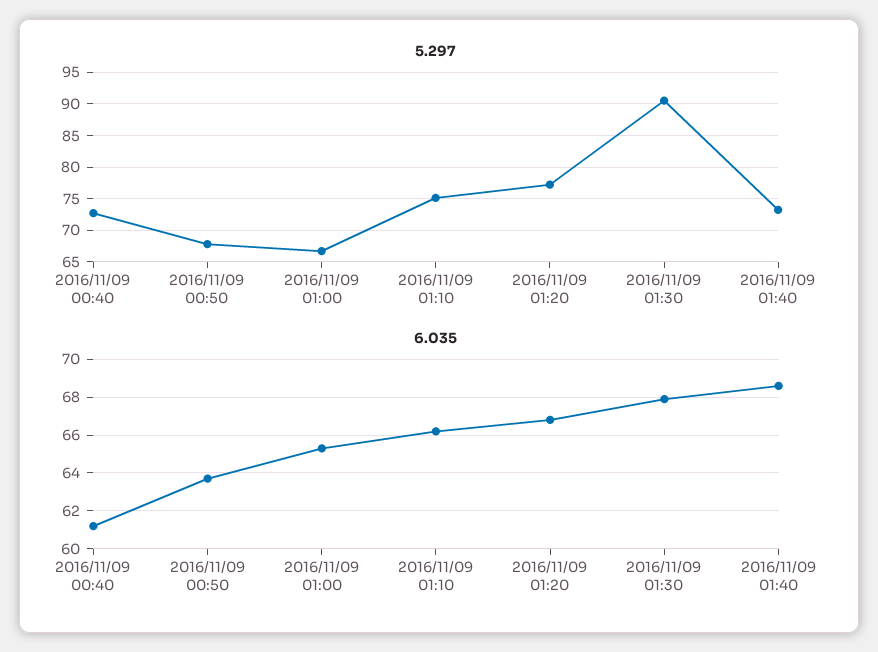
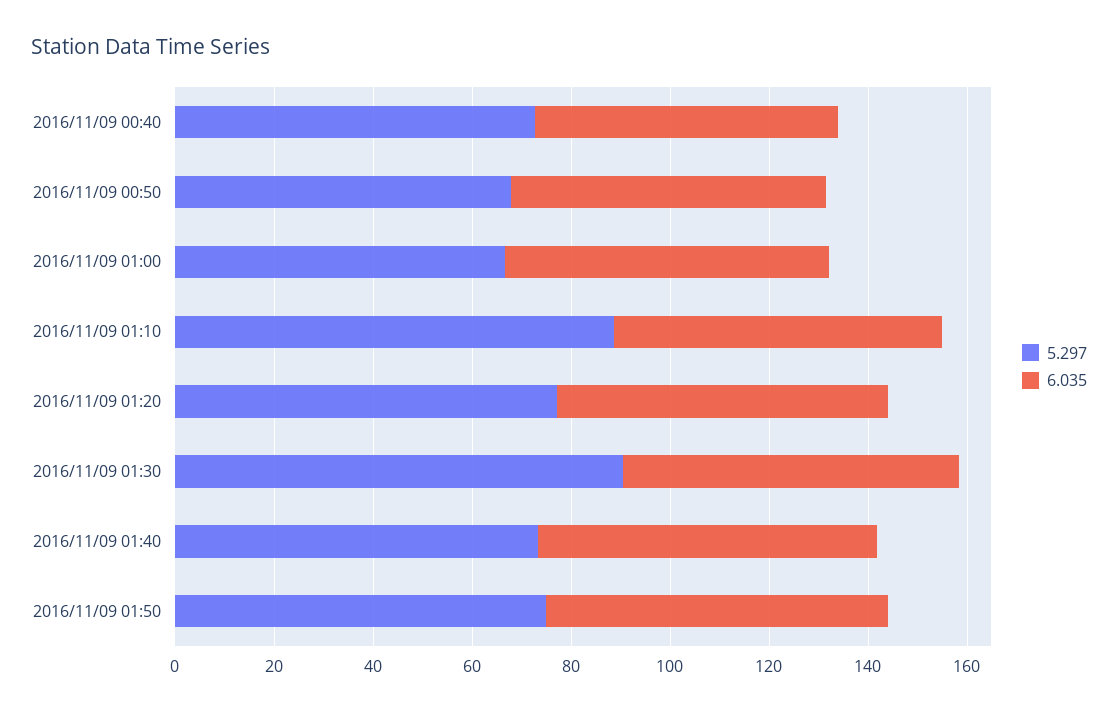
5.297, 2016/11/09 01:10: 75 -> 90
5.297, 2016/11/09 01:50: none -> 75
6.035, 2016/11/09 01:50: none -> 70

